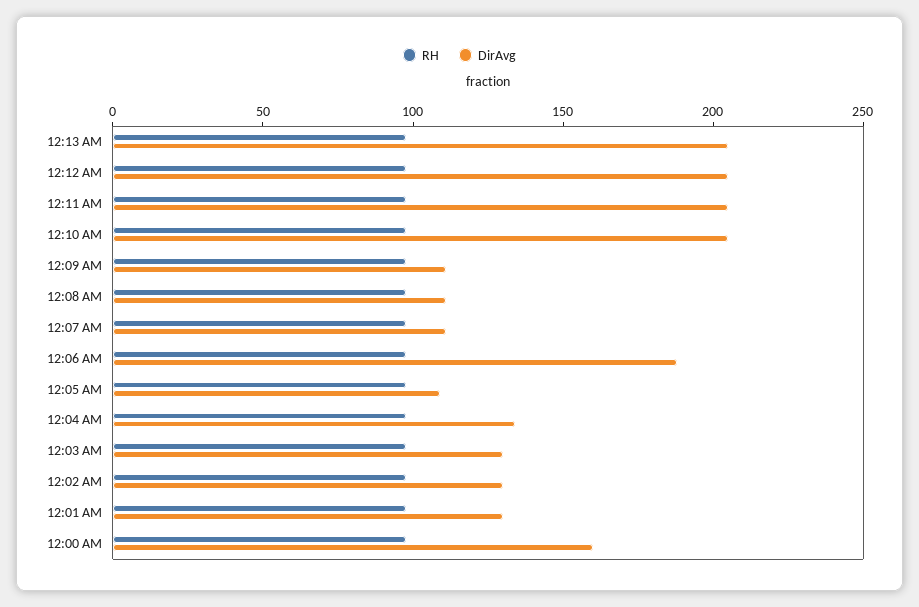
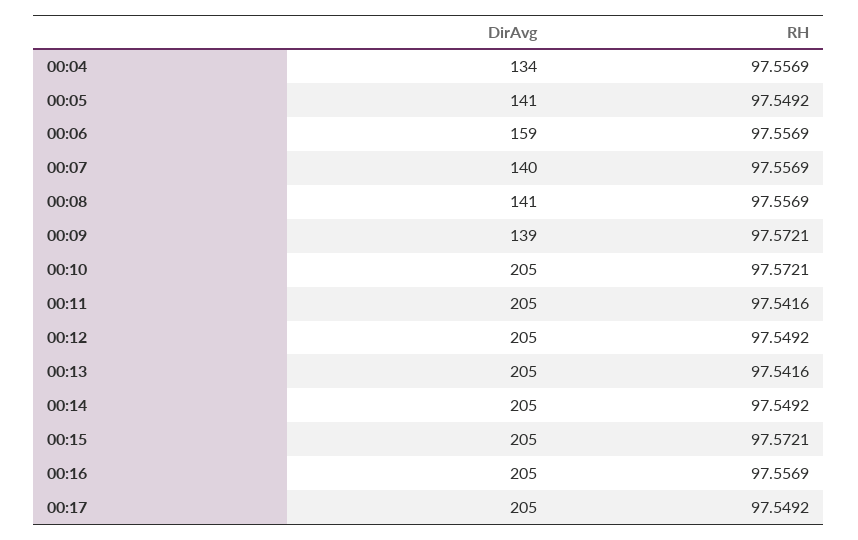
DirAvg, 12:09 AM: 110 -> 139
DirAvg, 12:08 AM: 110 -> 141
DirAvg, 12:07 AM: 110 -> 140
DirAvg, 12:06 AM: 190 -> 159
DirAvg, 12:05 AM: 110 -> 141
RH, 12:03 AM: 100 -> none
DirAvg, 12:03 AM: 130 -> none
RH, 12:02 AM: 100 -> none
DirAvg, 12:02 AM: 130 -> none
RH, 12:01 AM: 100 -> none
DirAvg, 12:01 AM: 130 -> none
RH, 12:00 AM: 100 -> none
DirAvg, 12:00 AM: 160 -> none
DirAvg, 00:14: none -> 205
RH, 00:14: none -> 97.5492
DirAvg, 00:15: none -> 205
RH, 00:15: none -> 97.5721
DirAvg, 00:16: none -> 205
RH, 00:16: none -> 97.5569
DirAvg, 00:17: none -> 205
RH, 00:17: none -> 97.5492

